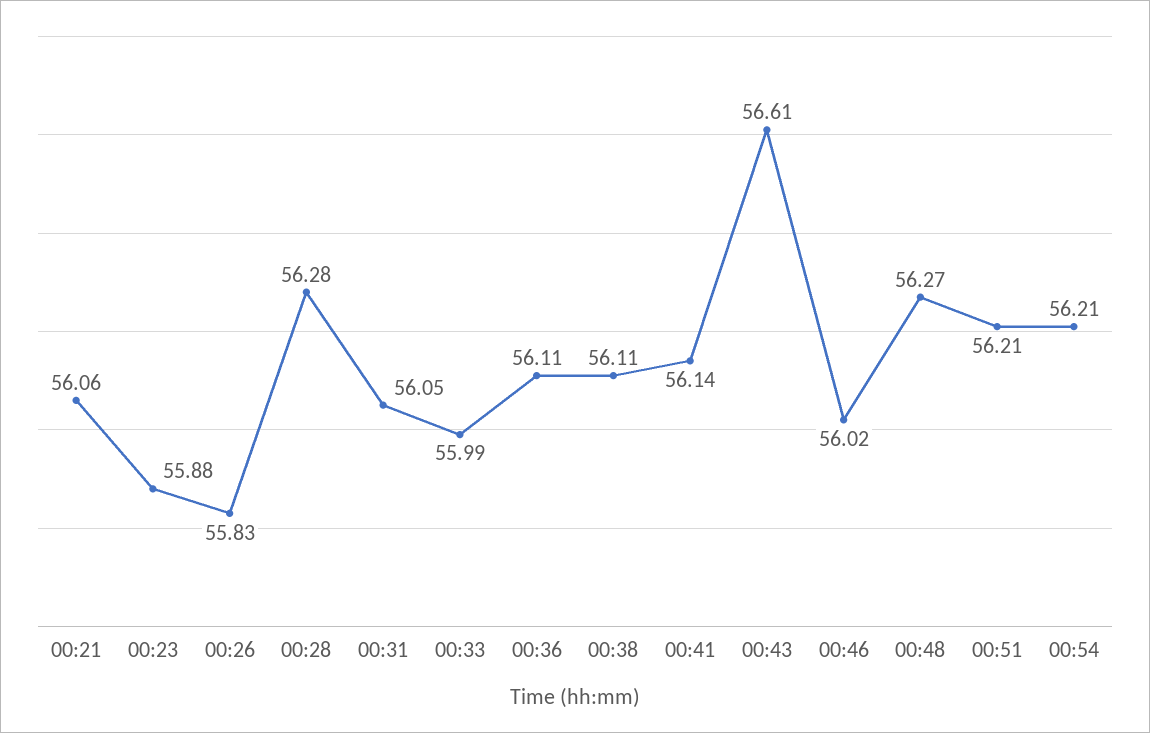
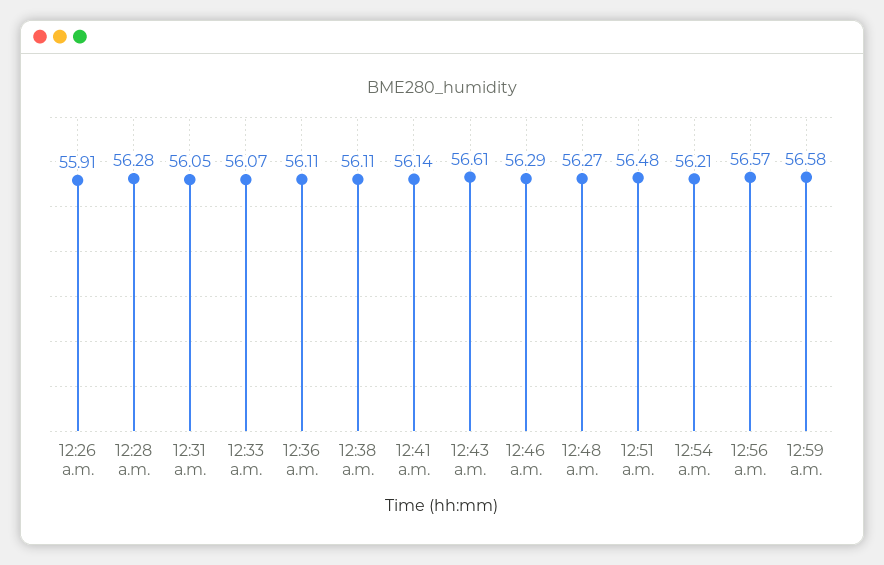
00:21: 56.06 -> none
00:23: 55.88 -> none
00:26: 55.83 -> 55.91
00:33: 55.99 -> 56.07
00:46: 56.02 -> 56.29
00:51: 56.21 -> 56.48
12:56 a.m.: none -> 56.57
12:59 a.m.: none -> 56.58

